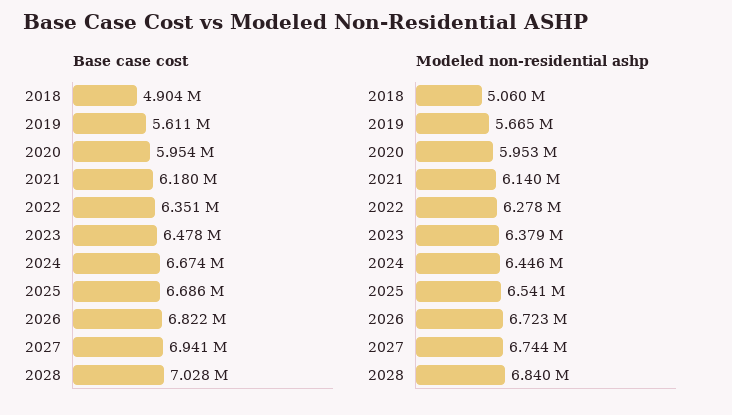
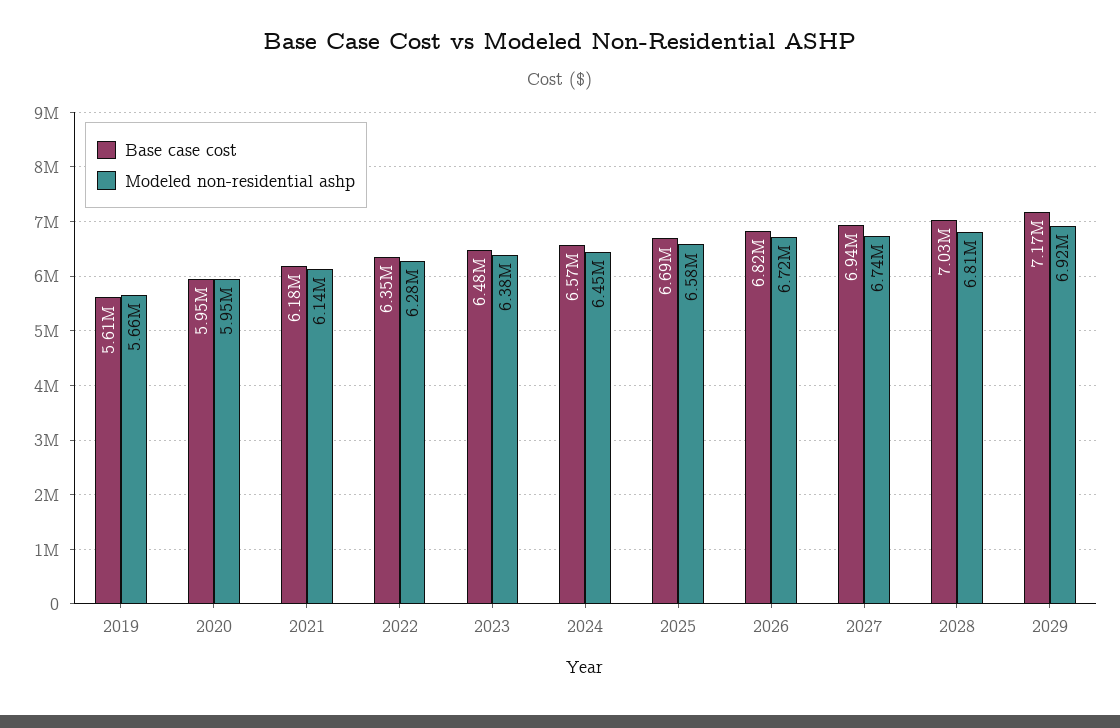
Base case cost, 2018: 4904000 -> none
Base case cost, 2024: 6674000 -> 6570000
Modeled non-residential ashp, 2018: 5060000 -> none
Modeled non-residential ashp, 2025: 6541000 -> 6580000
Modeled non-residential ashp, 2028: 6840000 -> 6810000
Base case cost, 2029: none -> 7170000
Modeled non-residential ashp, 2029: none -> 6920000

